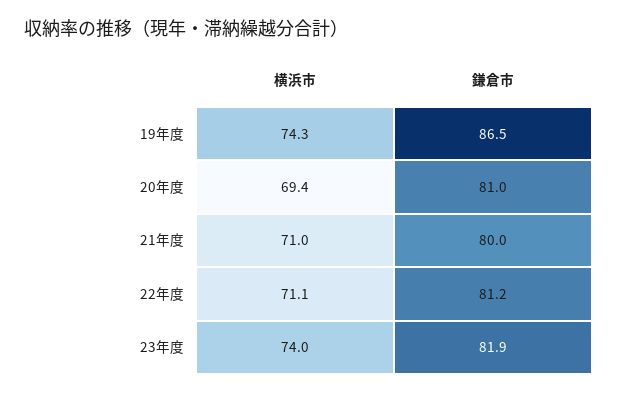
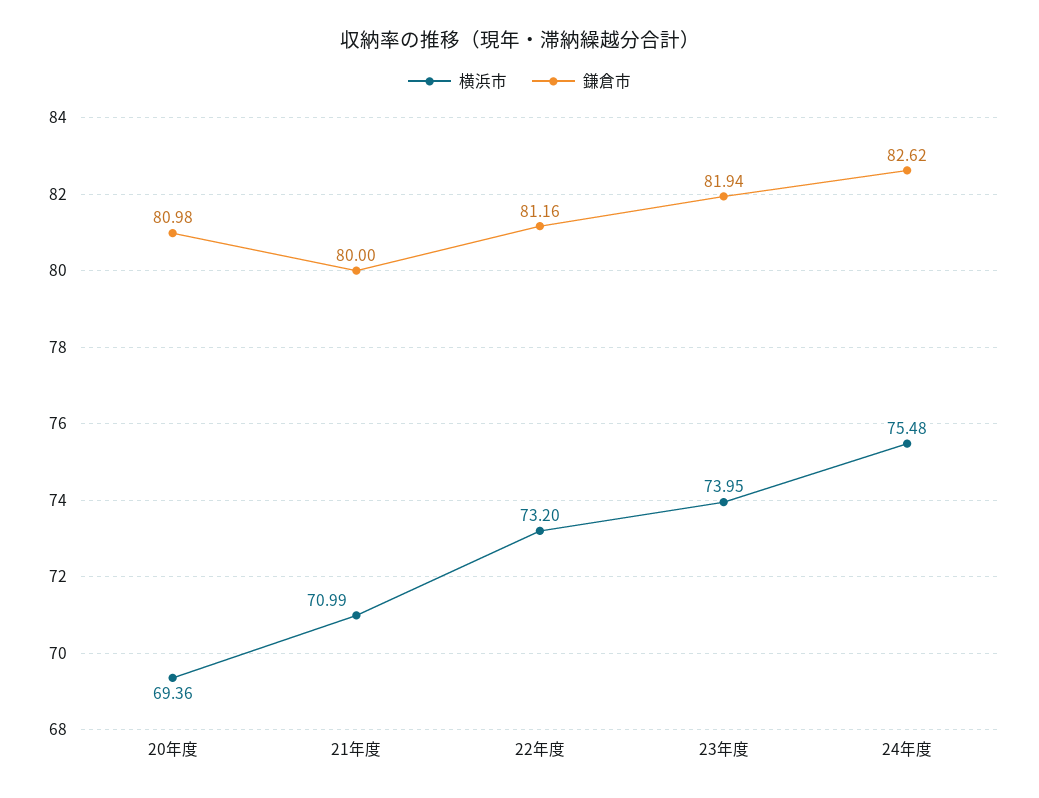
横浜市, 19年度: 74.3 -> none
鎌倉市, 19年度: 86.5 -> none
横浜市, 22年度: 71.1 -> 73.2
横浜市, 24年度: none -> 75.48
鎌倉市, 24年度: none -> 82.62

